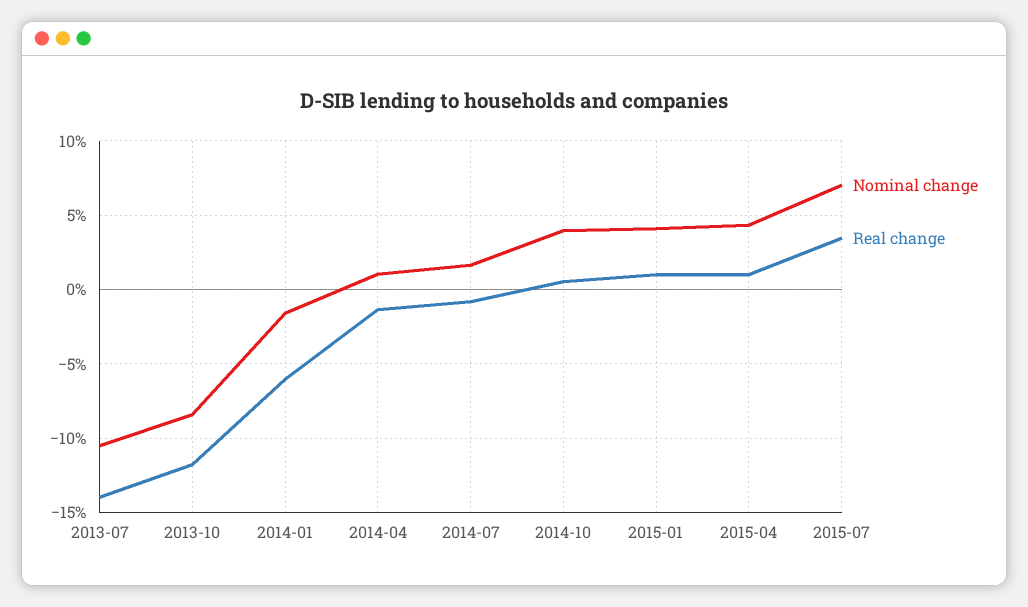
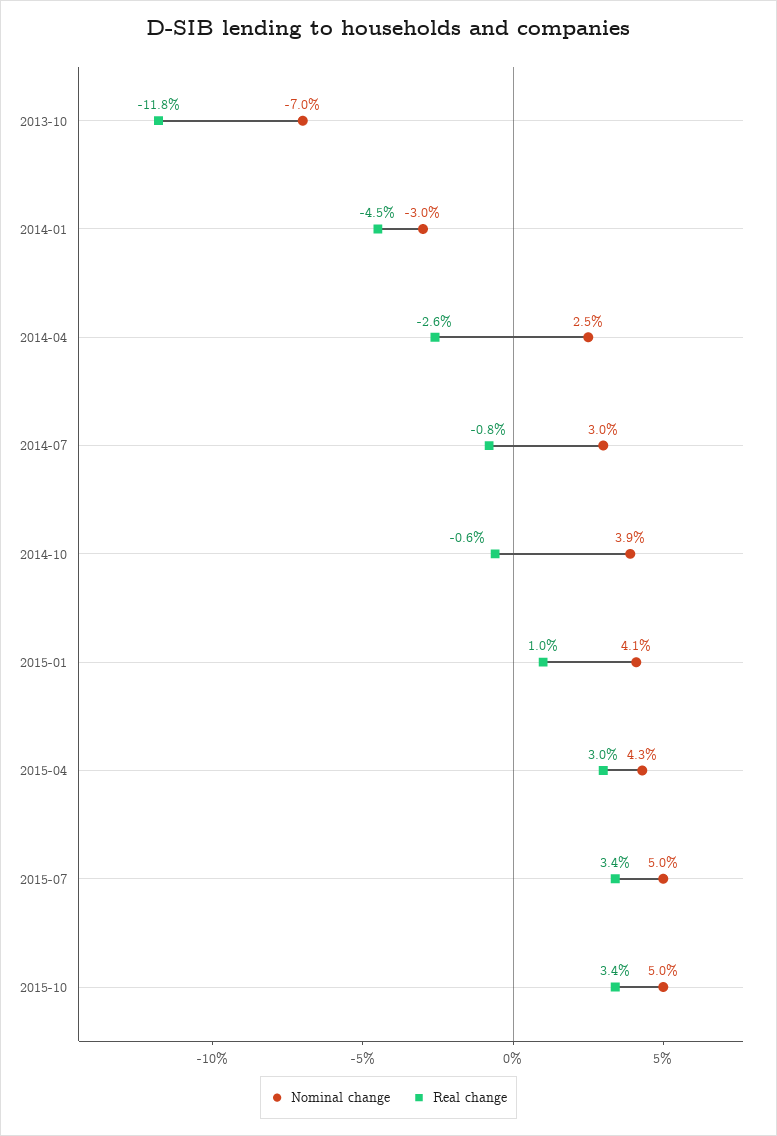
Nominal change, 2013-07: -10.5 -> none
Real change, 2013-07: -14 -> none
Nominal change, 2013-10: -8.5 -> -7
Nominal change, 2014-01: -1.5 -> -3
Real change, 2014-01: -6 -> -4.5
Nominal change, 2014-04: 1 -> 2.5
Real change, 2014-04: -1.5 -> -2.6
Nominal change, 2014-07: 1.5 -> 3
Real change, 2014-10: 0.5 -> -0.6
Real change, 2015-04: 1 -> 3
Nominal change, 2015-07: 7 -> 5
Nominal change, 2015-10: none -> 5
Real change, 2015-10: none -> 3.4

